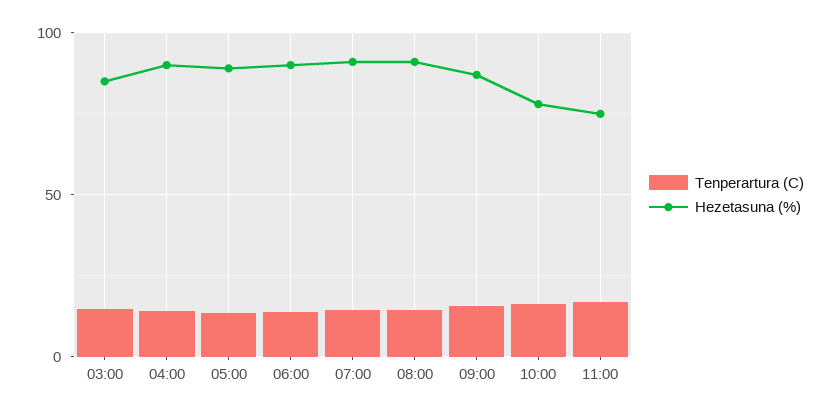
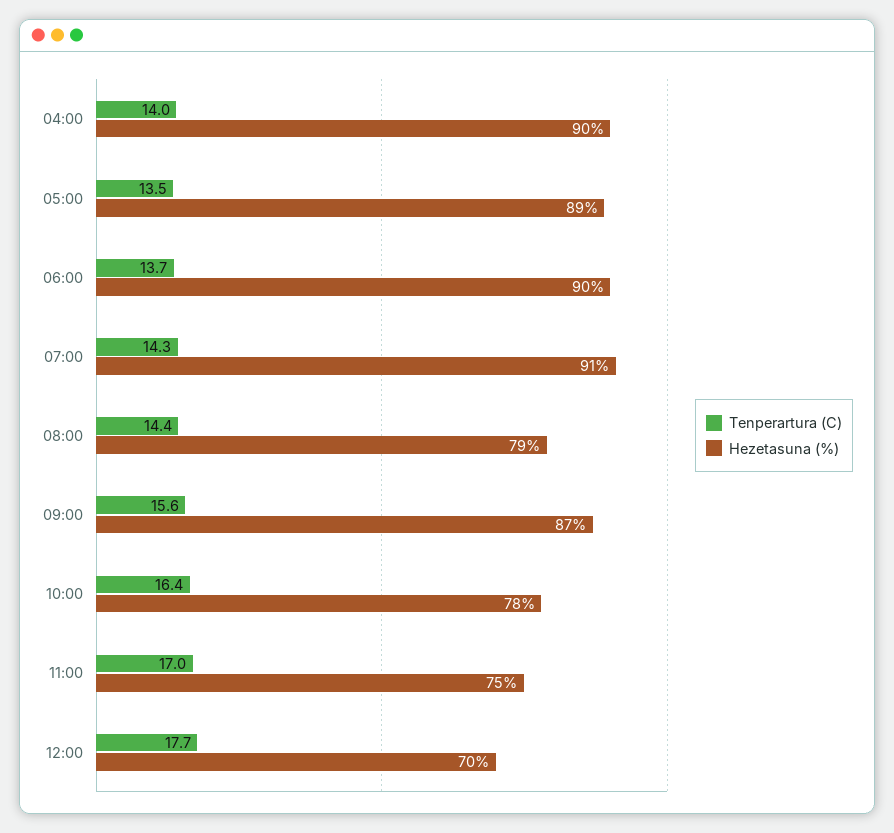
Tenperartura (C), 03:00: 15 -> none
Hezetasuna (%), 03:00: 85 -> none
Hezetasuna (%), 08:00: 90 -> 79
Tenperartura (C), 12:00: none -> 17.7
Hezetasuna (%), 12:00: none -> 70

